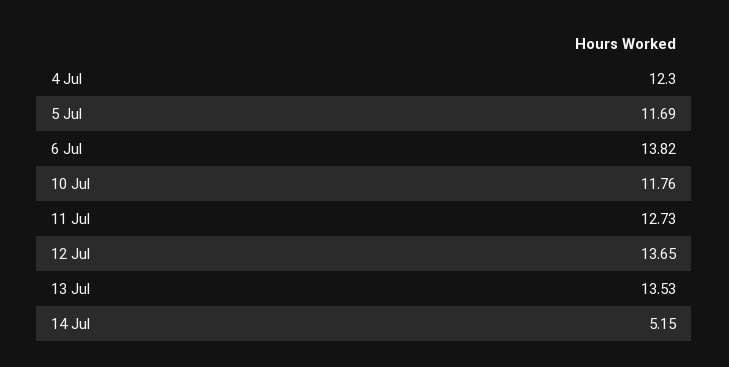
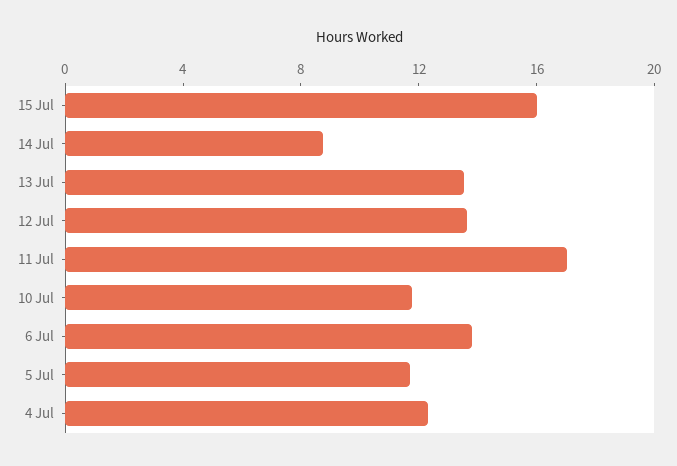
11 Jul: 12.73 -> 17
14 Jul: 5.15 -> 9
15 Jul: none -> 16

